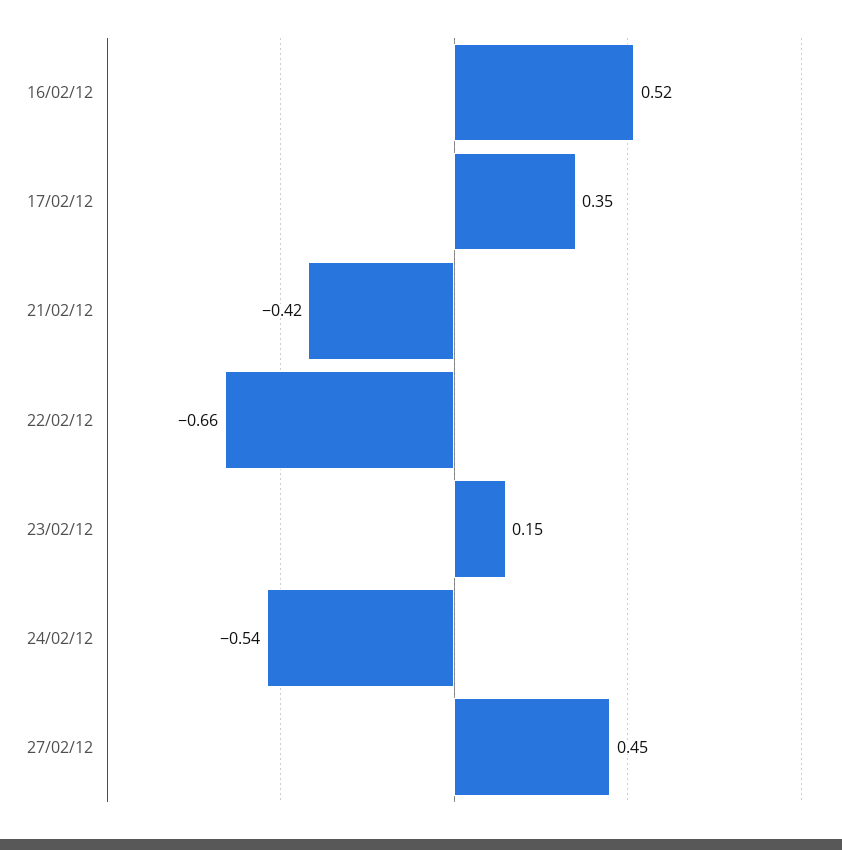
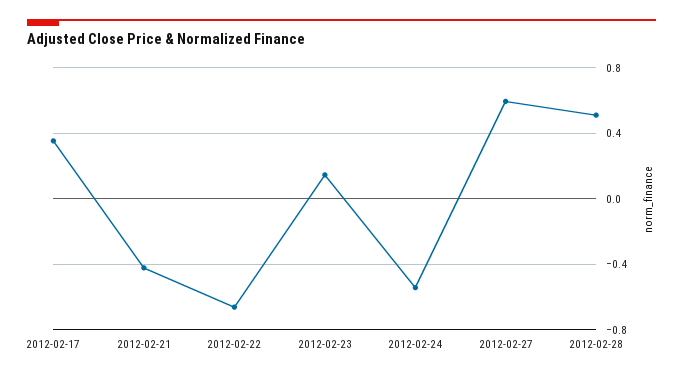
16/02/12: 0.52 -> none
27/02/12: 0.45 -> 0.6
2012-02-28: none -> 0.5

